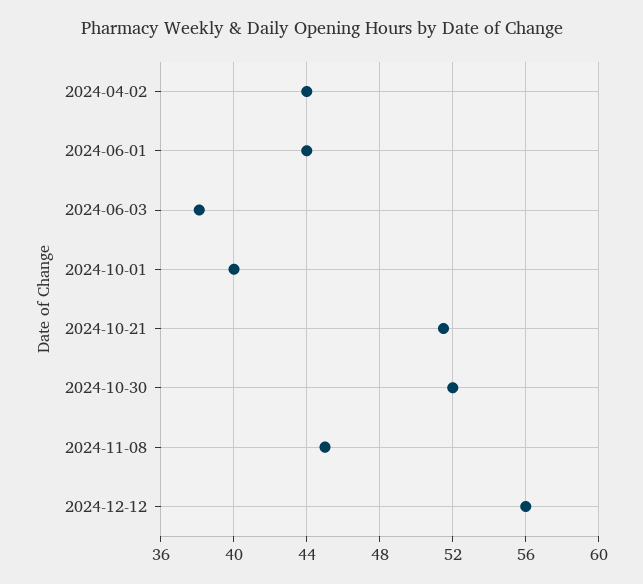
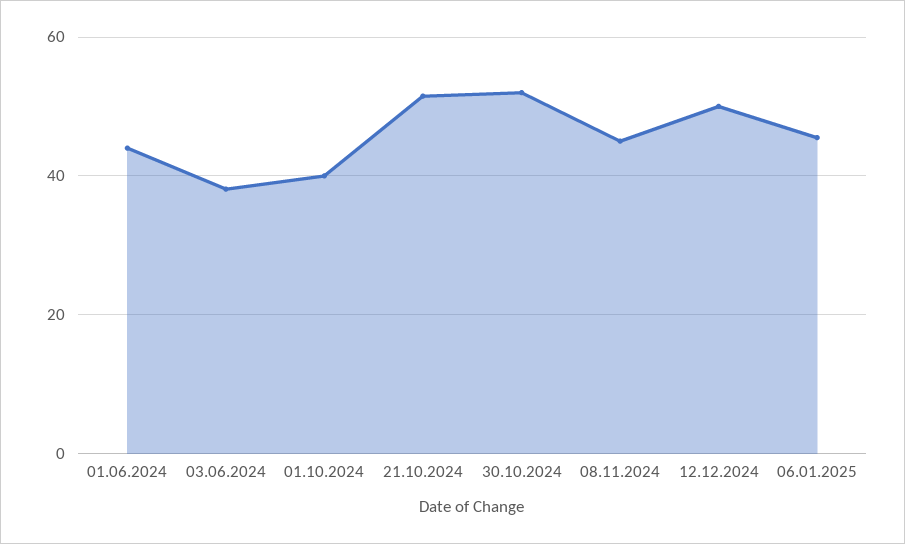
2024-04-02: 44 -> none
2024-12-12: 56 -> 50
06.01.2025: none -> 46

